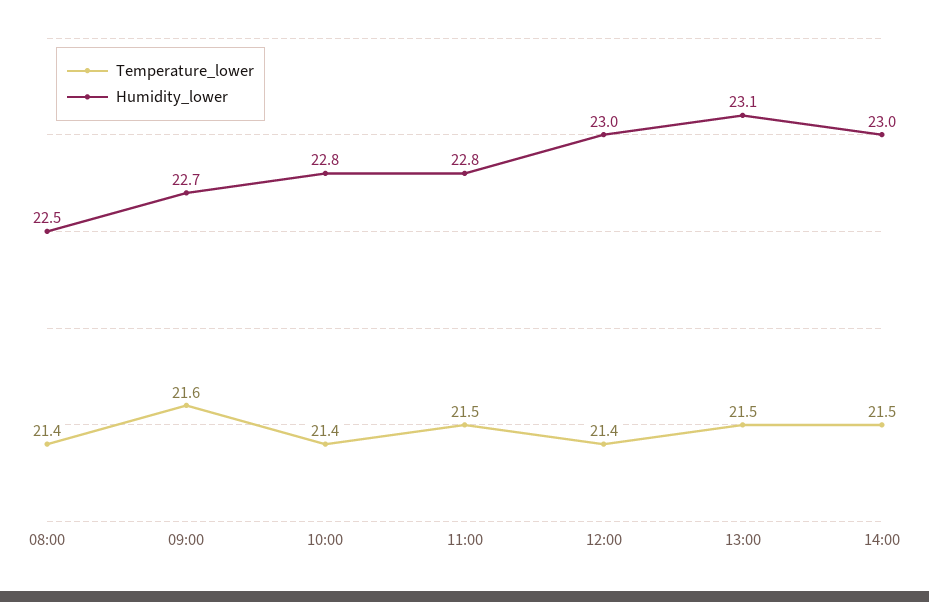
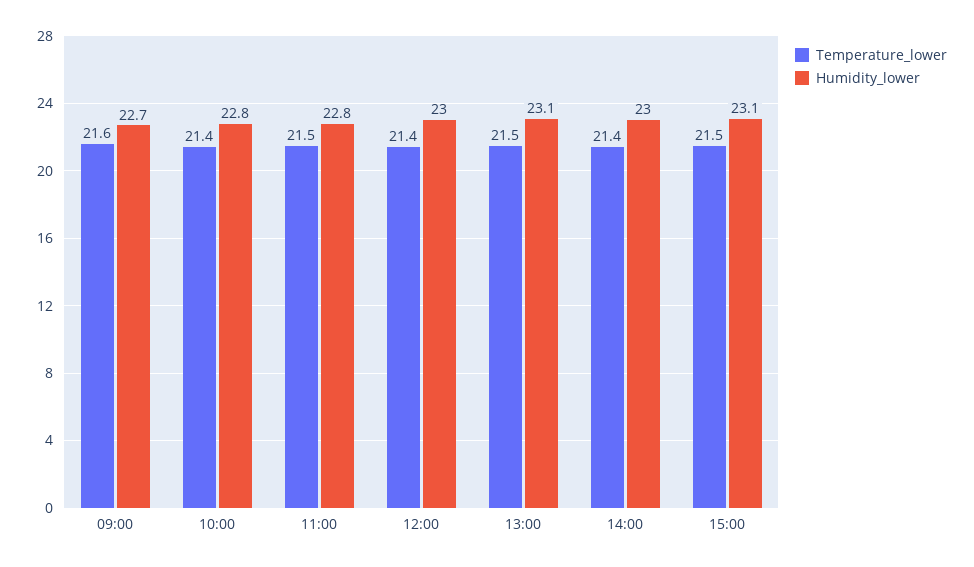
Temperature_lower, 08:00: 21.4 -> none
Humidity_lower, 08:00: 22.5 -> none
Temperature_lower, 14:00: 21.5 -> 21.4
Temperature_lower, 15:00: none -> 21.5
Humidity_lower, 15:00: none -> 23.1

